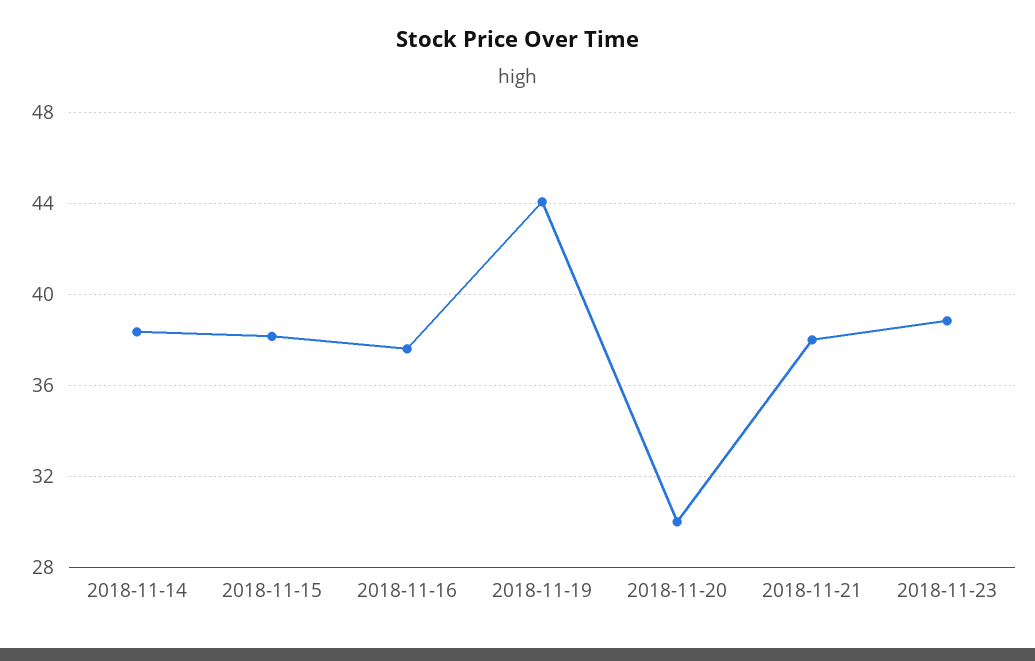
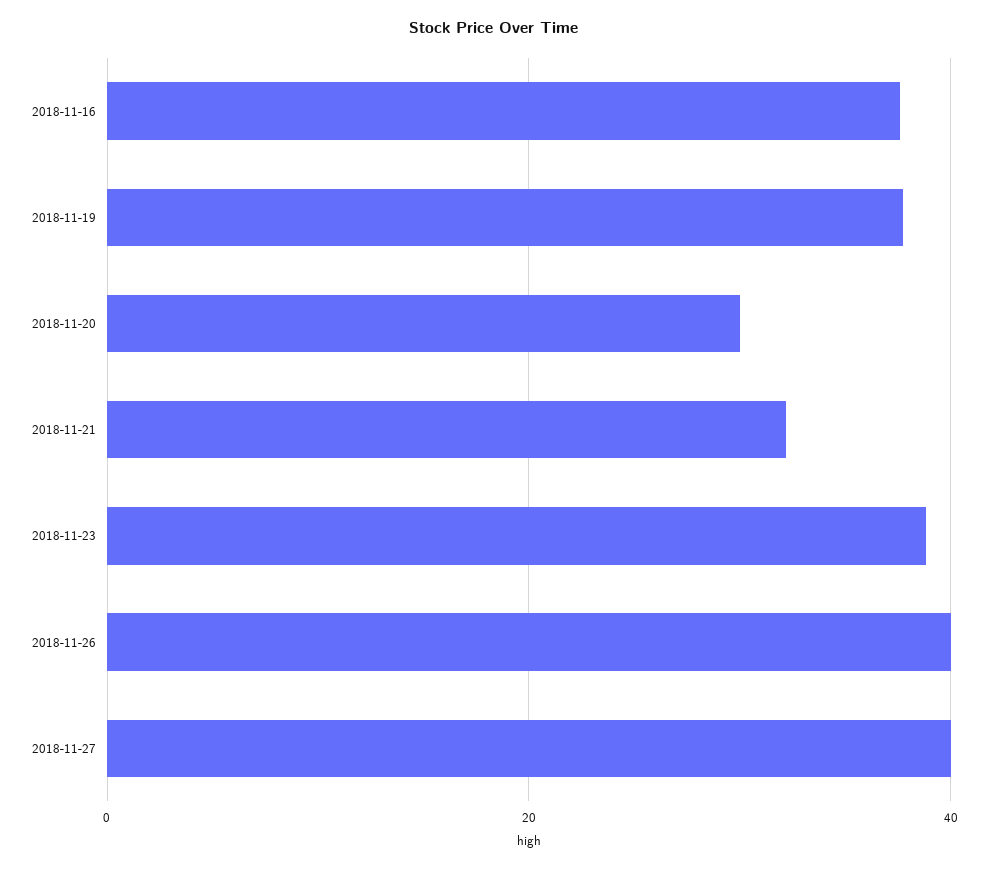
2018-11-14: 38.5 -> none
2018-11-15: 38 -> none
2018-11-19: 44 -> 38
2018-11-21: 38 -> 32
2018-11-26: none -> 40
2018-11-27: none -> 40

